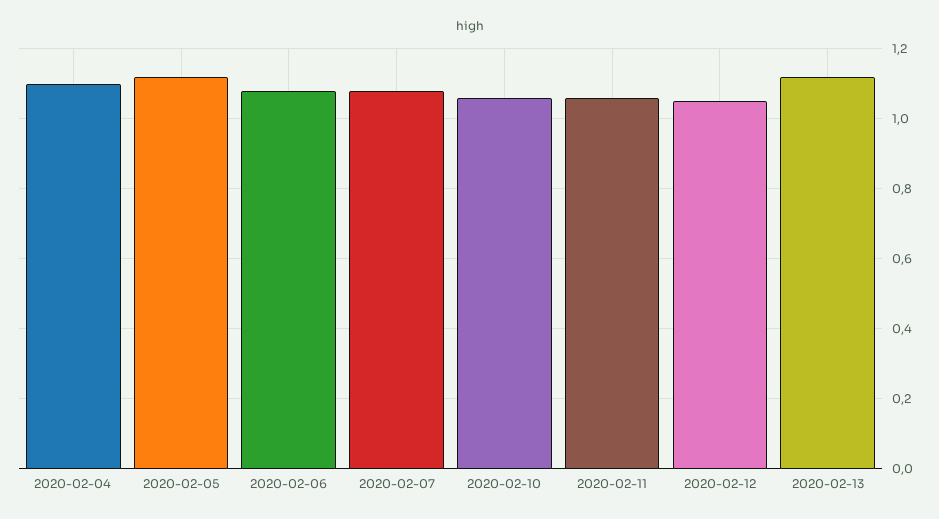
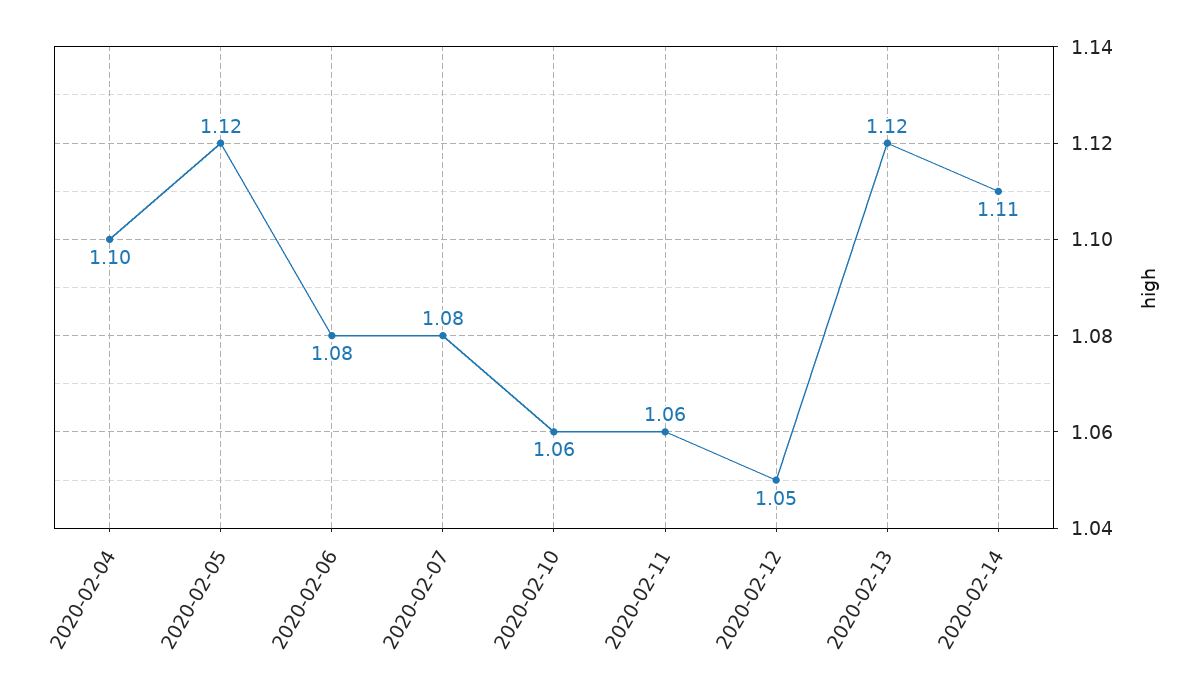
2020-02-14: none -> 1.11

